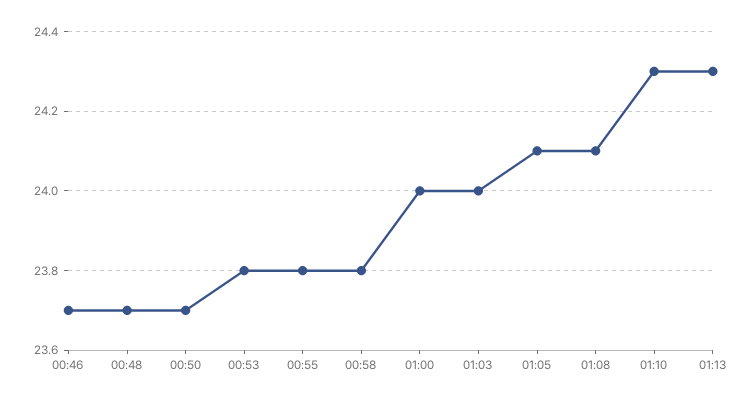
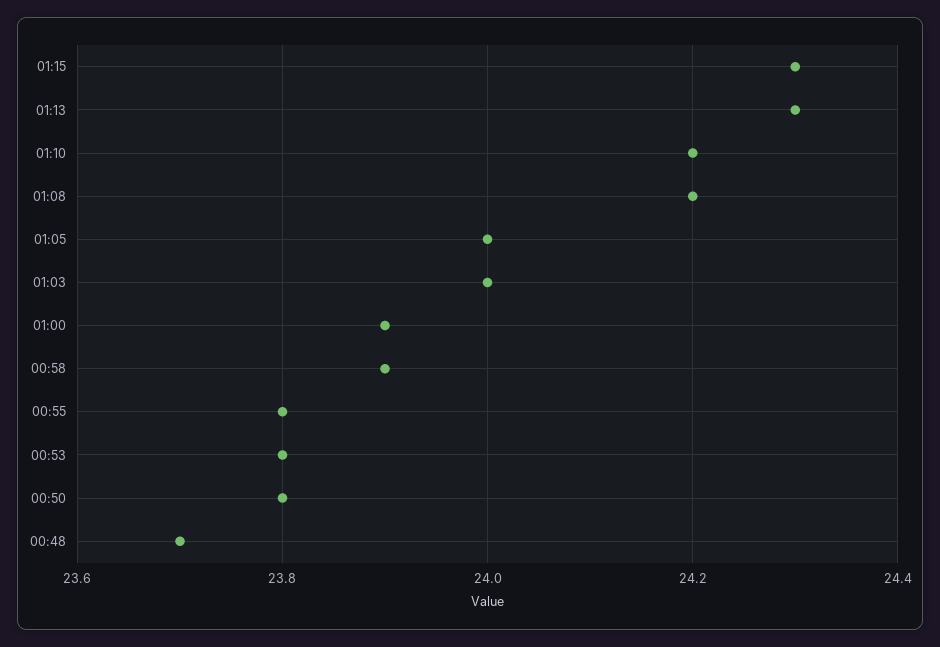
00:46: 23.7 -> none
00:50: 23.7 -> 23.8
00:58: 23.8 -> 23.9
01:00: 24 -> 23.9
01:05: 24.1 -> 24
01:08: 24.1 -> 24.2
01:10: 24.3 -> 24.2
01:15: none -> 24.3

